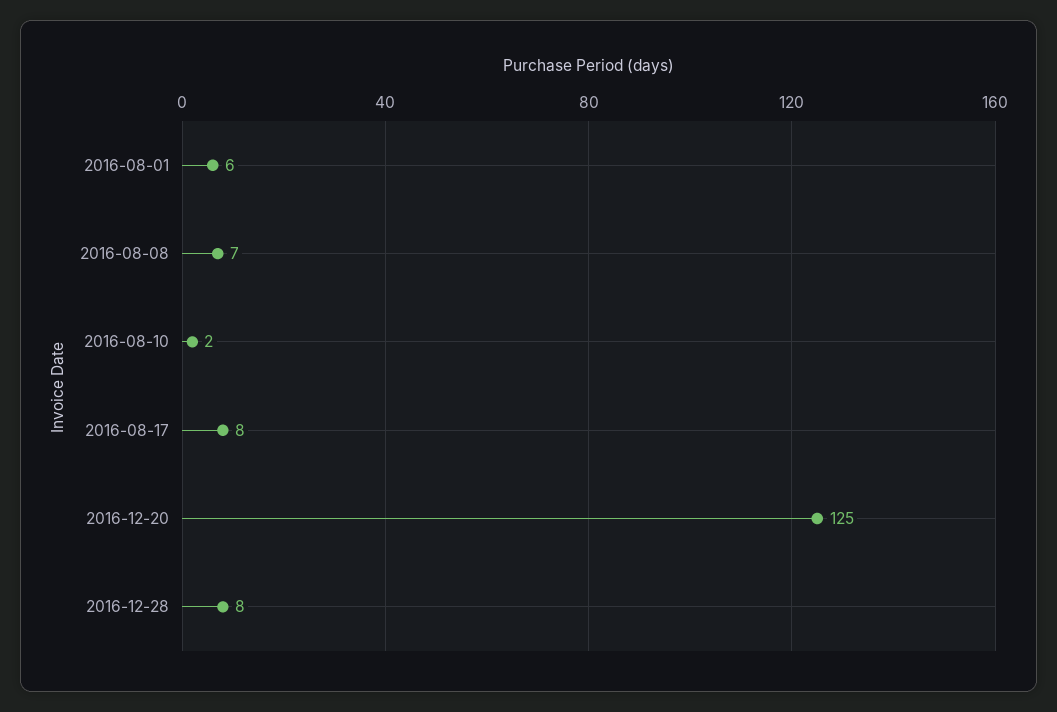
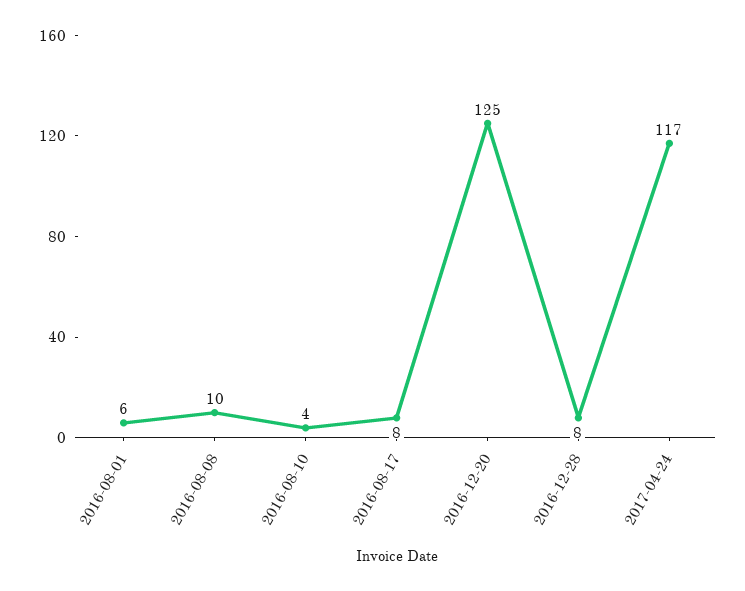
2016-08-08: 7 -> 10
2016-08-10: 2 -> 4
2017-04-24: none -> 117

